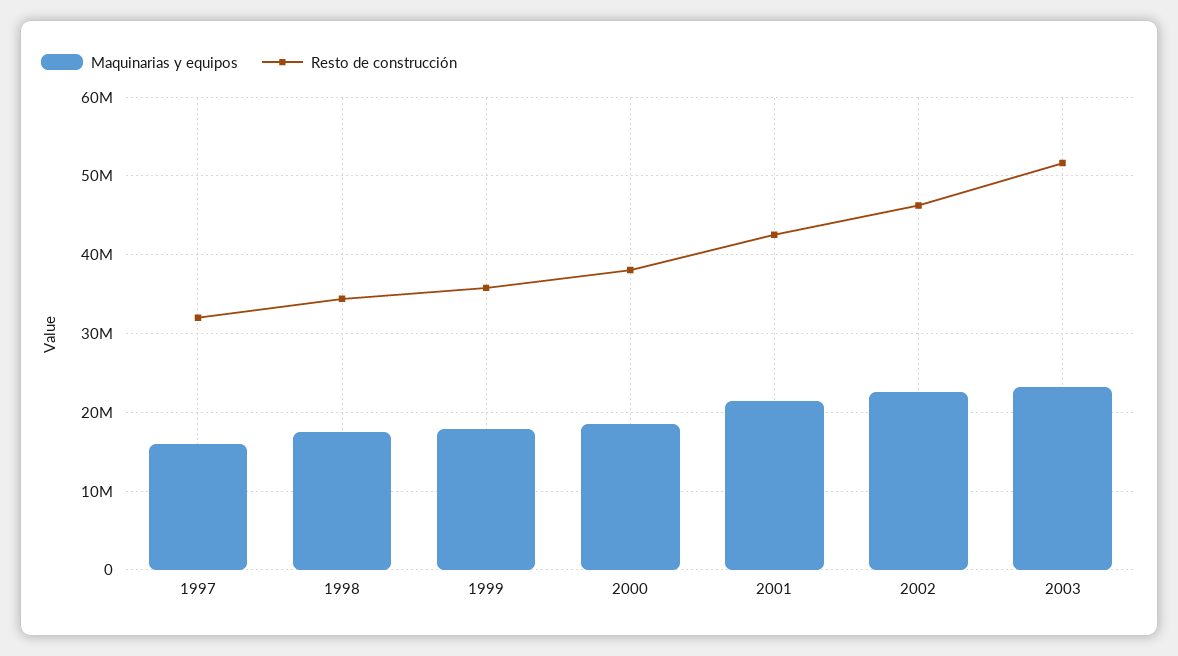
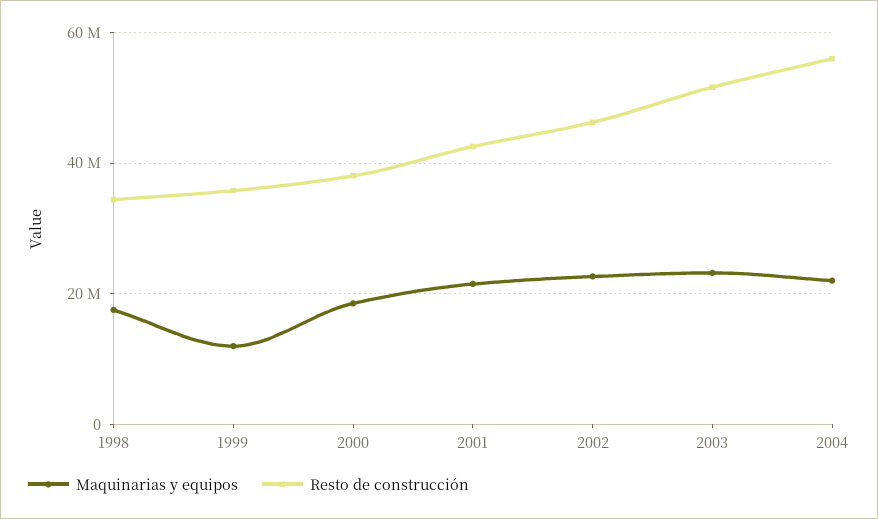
Maquinarias y equipos, 1997: 16000000 -> none
Resto de construcción, 1997: 32000000 -> none
Maquinarias y equipos, 1999: 18000000 -> 12000000
Maquinarias y equipos, 2004: none -> 22000000
Resto de construcción, 2004: none -> 56000000

